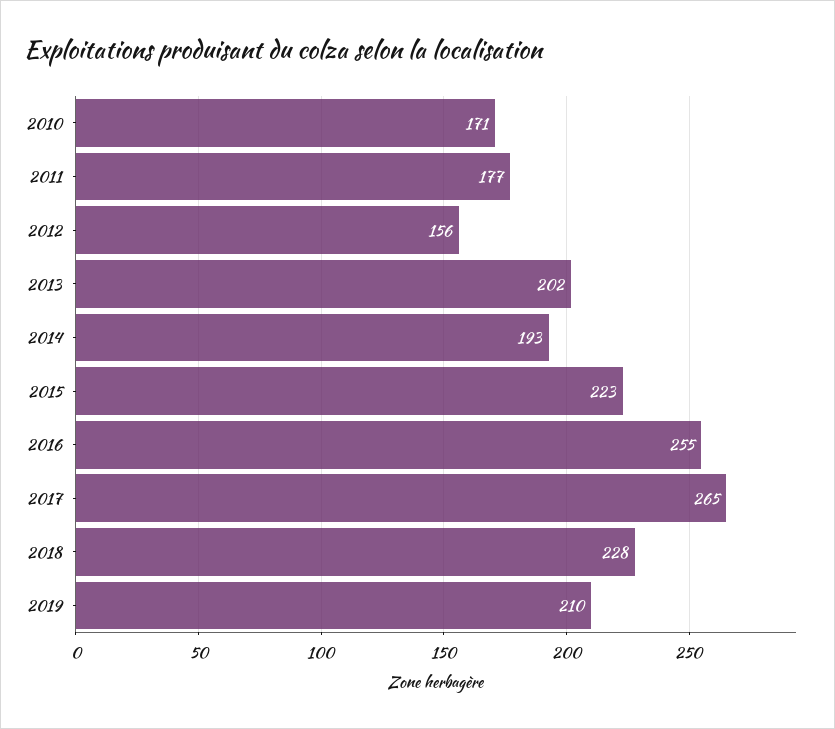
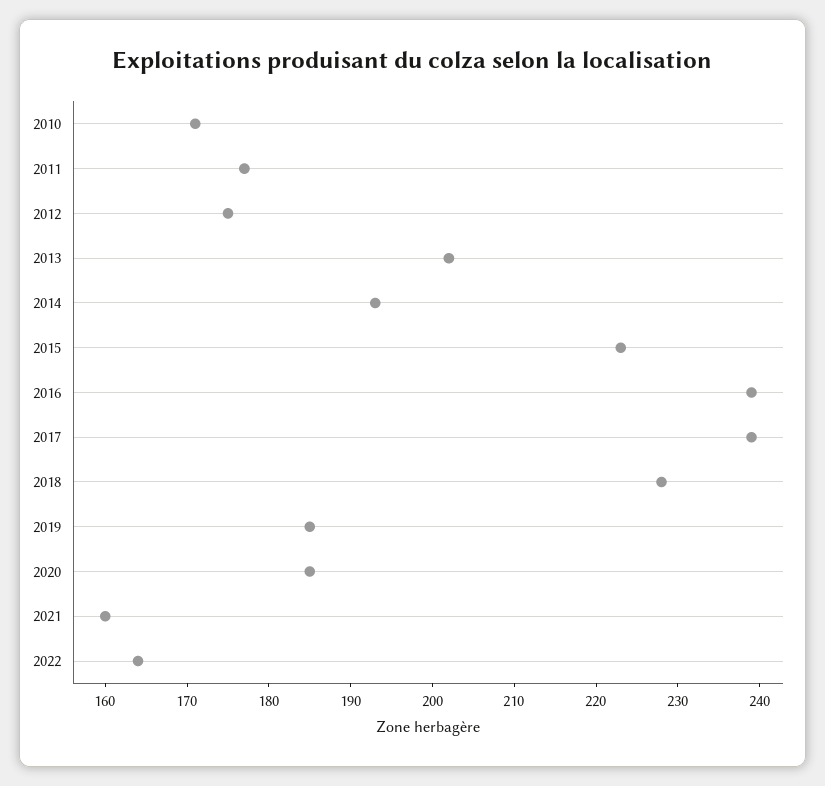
2012: 156 -> 175
2016: 255 -> 239
2017: 265 -> 239
2019: 210 -> 185
2020: none -> 185
2021: none -> 160
2022: none -> 164

